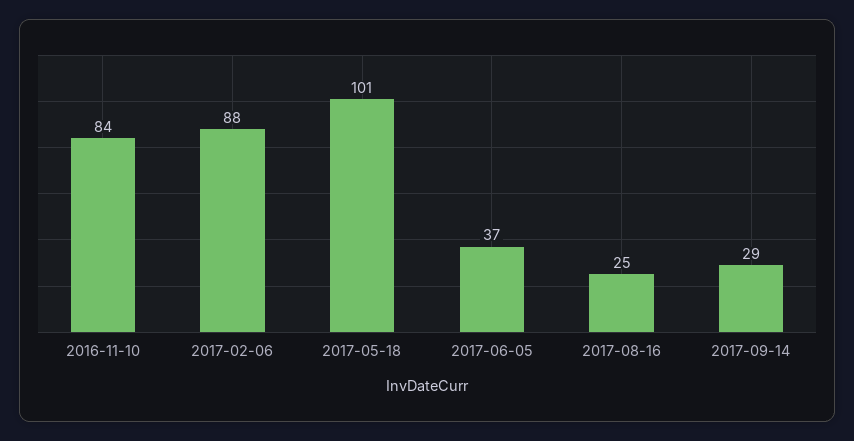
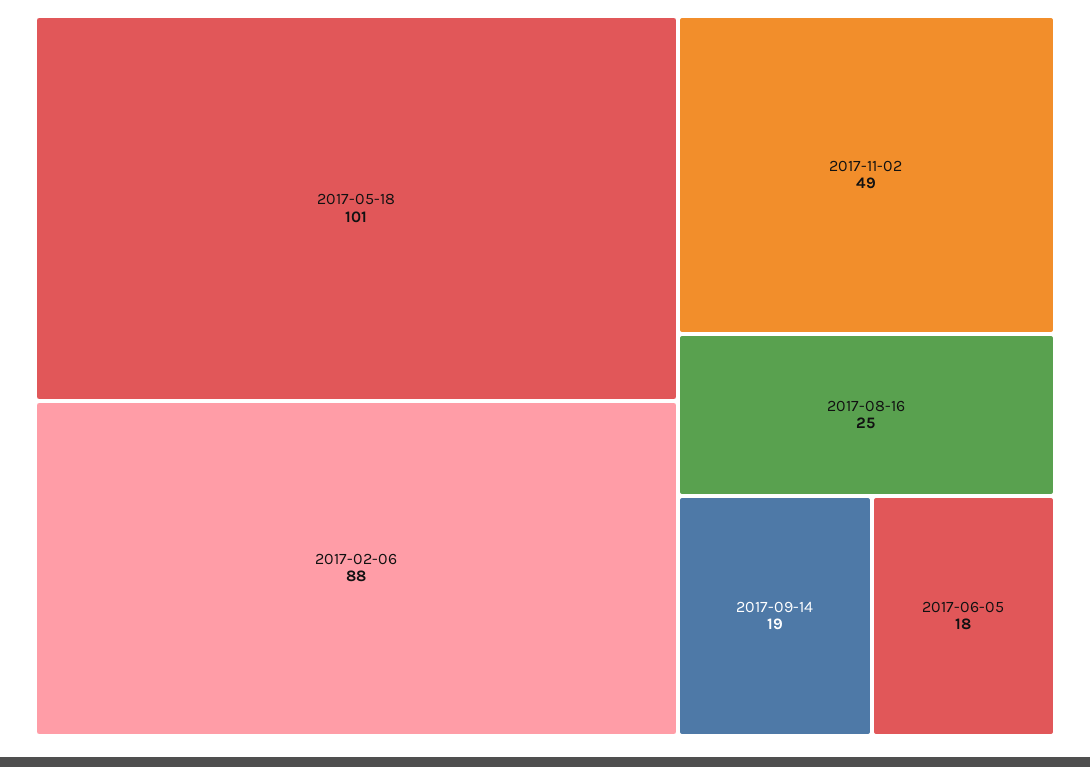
2016-11-10: 84 -> none
2017-06-05: 37 -> 18
2017-09-14: 29 -> 19
2017-11-02: none -> 49

